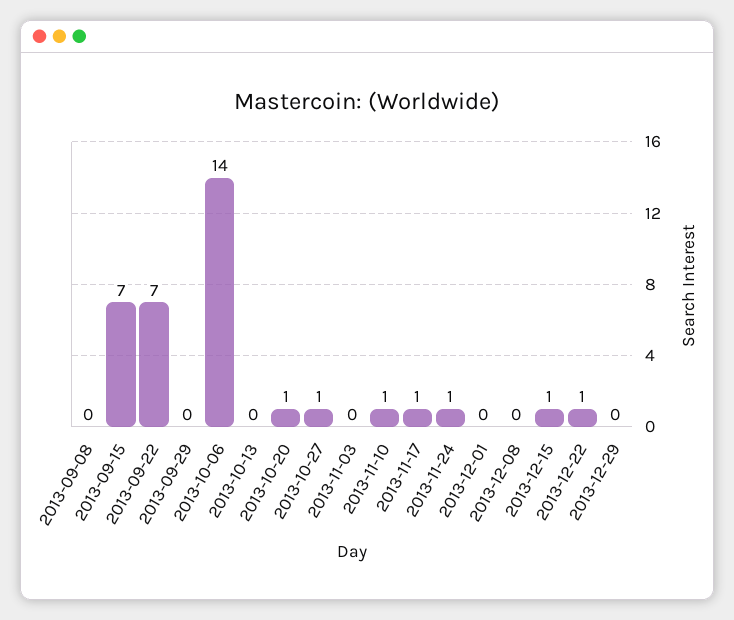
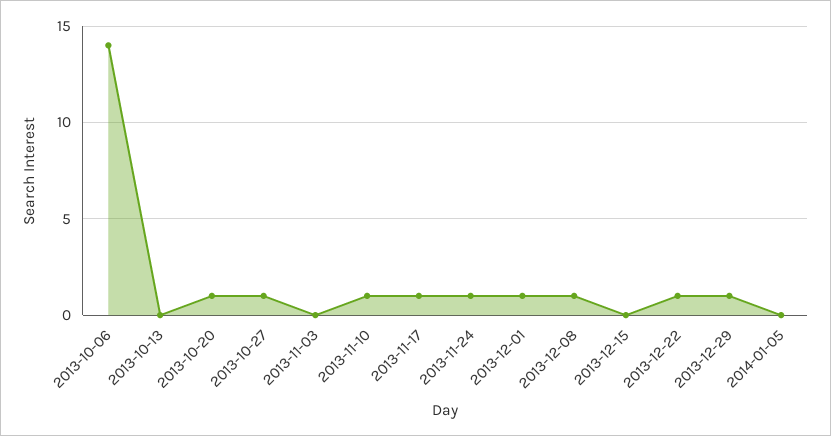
2013-09-08: 0 -> none
2013-09-15: 7 -> none
2013-09-22: 7 -> none
2013-09-29: 0 -> none
2013-12-01: 0 -> 1
2013-12-08: 0 -> 1
2013-12-15: 1 -> 0
2013-12-29: 0 -> 1
2014-01-05: none -> 0

